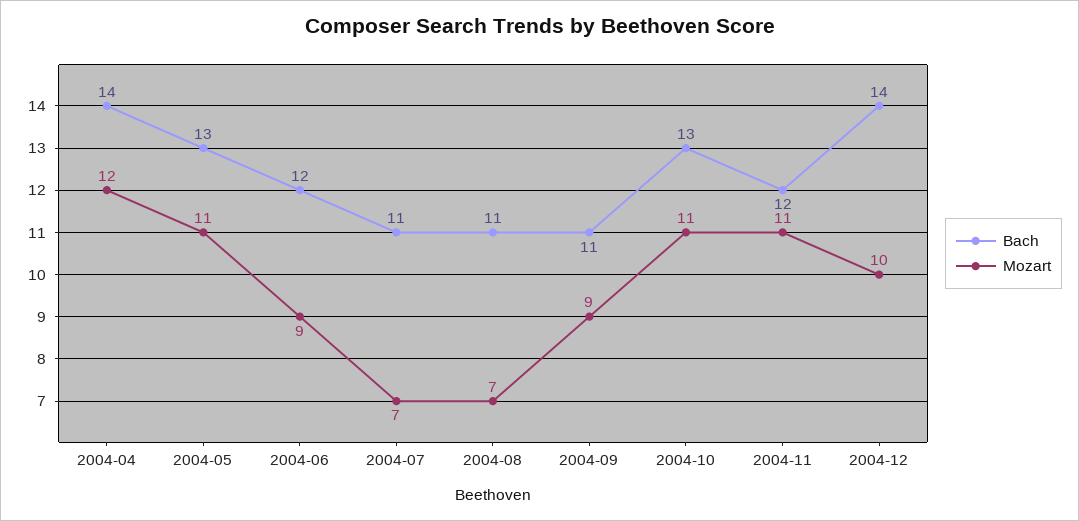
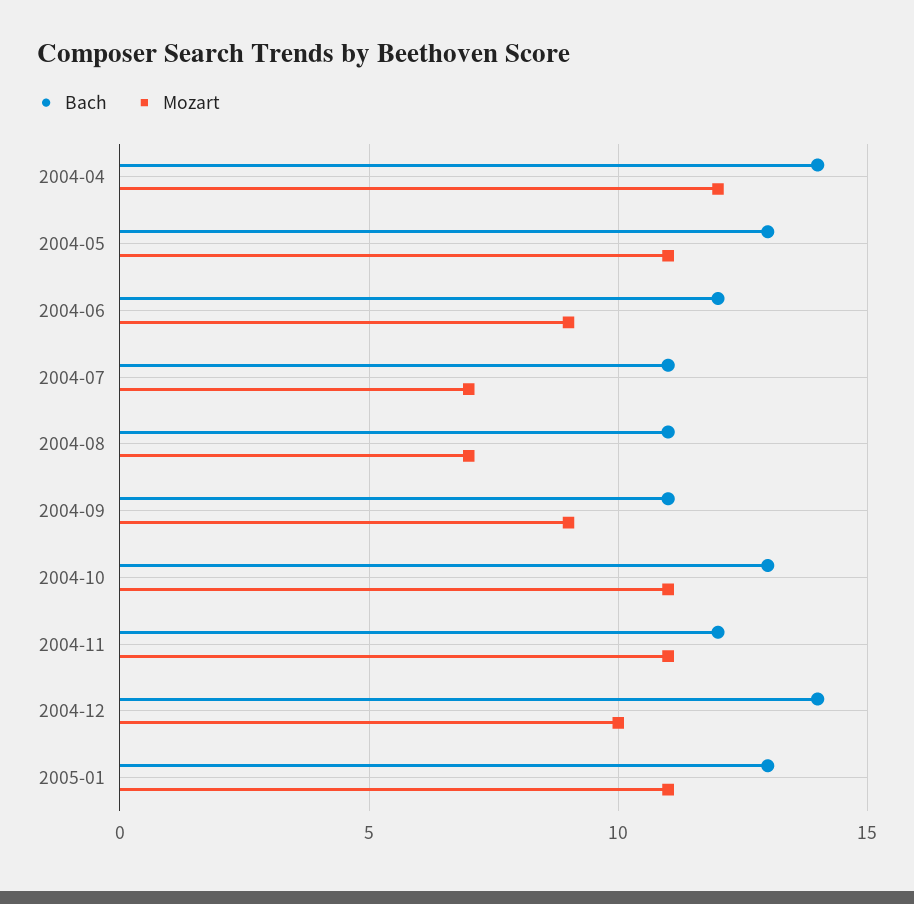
Bach, 2005-01: none -> 13
Mozart, 2005-01: none -> 11

